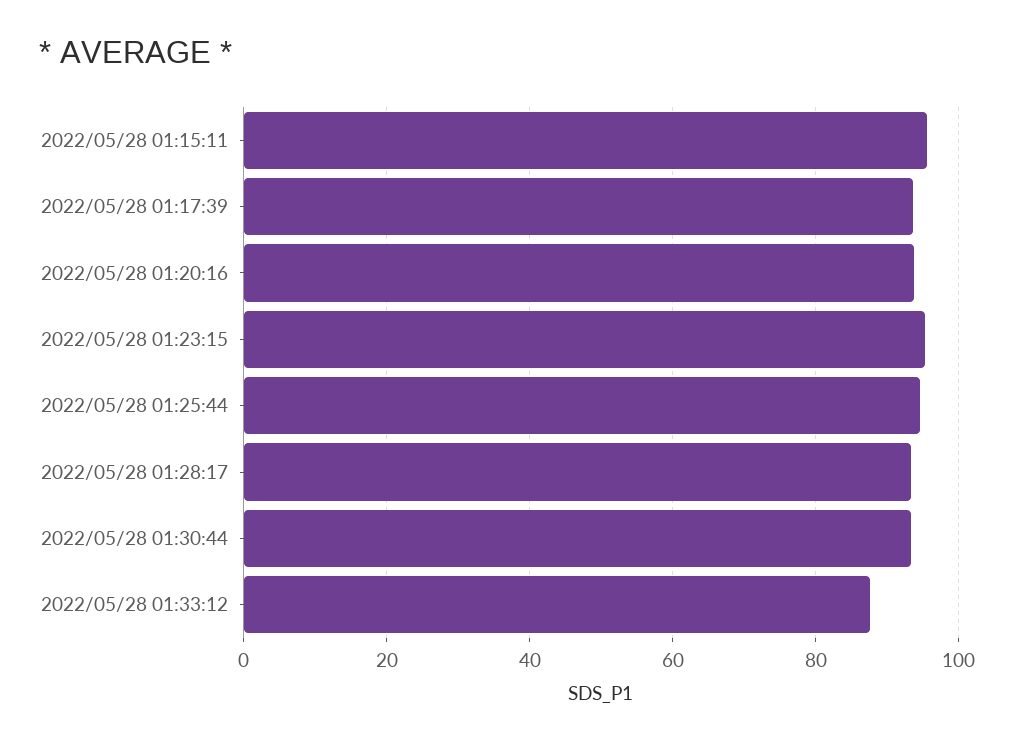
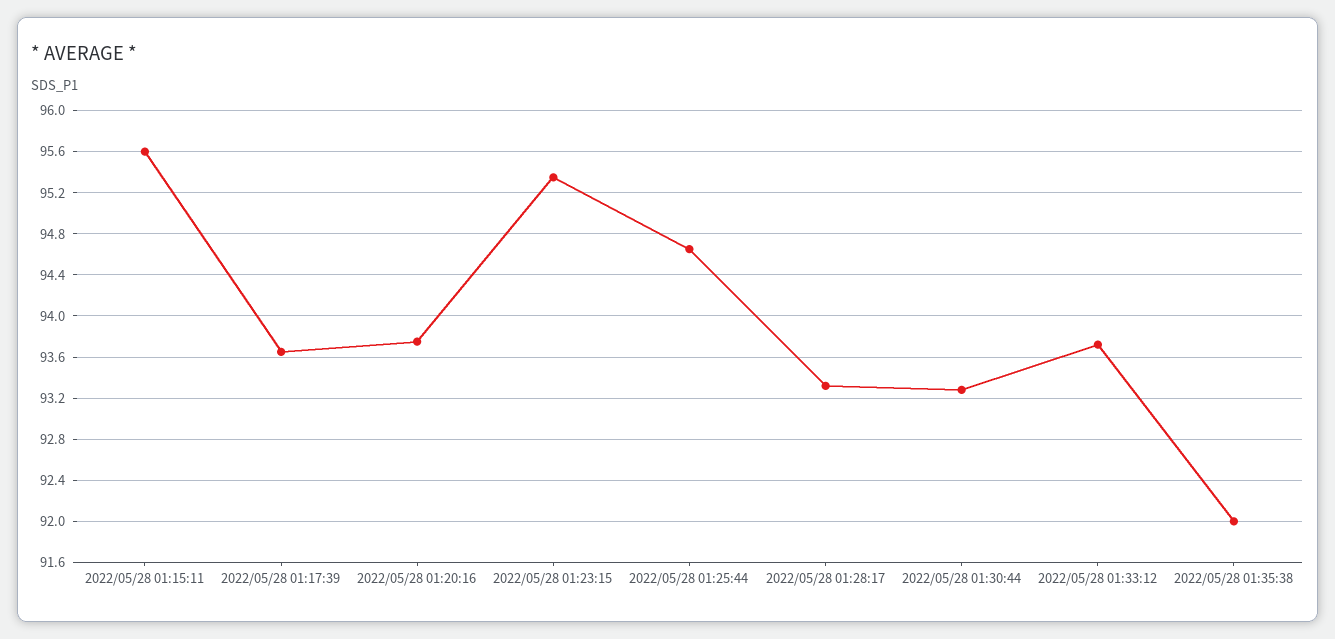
2022/05/28 01:33:12: 88 -> 93.7
2022/05/28 01:35:38: none -> 92

